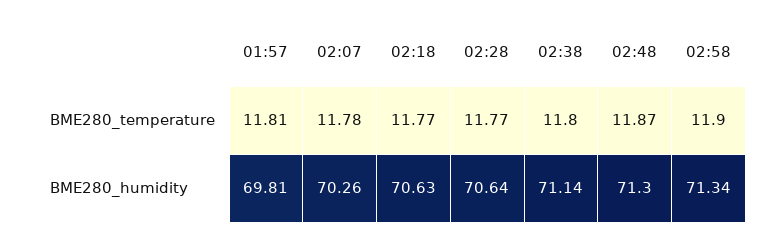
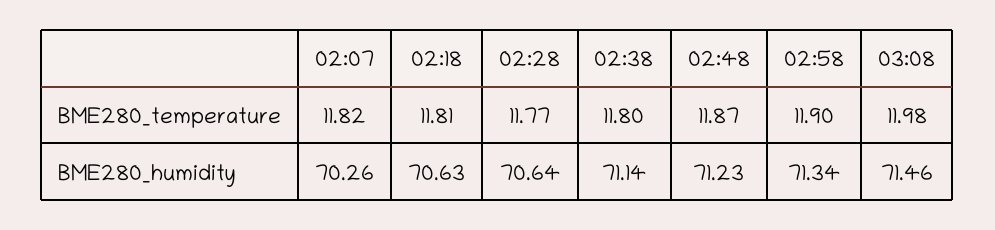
01:57, BME280_temperature: 11.81 -> none
02:07, BME280_temperature: 11.78 -> 11.82
02:18, BME280_temperature: 11.77 -> 11.81
01:57, BME280_humidity: 69.81 -> none
02:48, BME280_humidity: 71.3 -> 71.23
03:08, BME280_temperature: none -> 11.98
03:08, BME280_humidity: none -> 71.46

